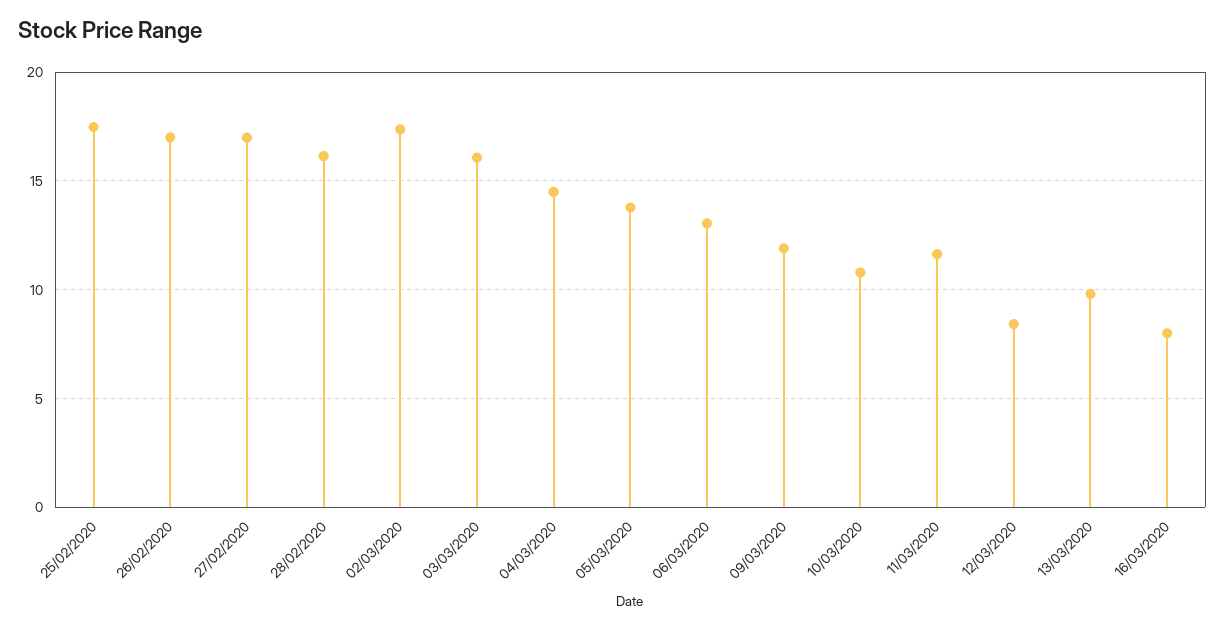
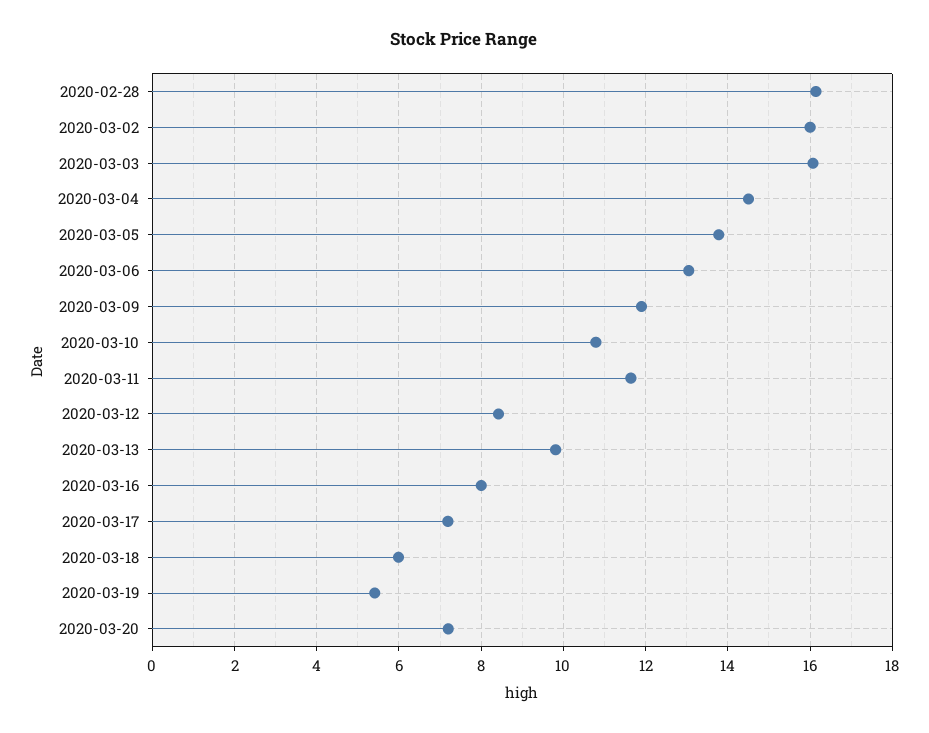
25/02/2020: 17.5 -> none
26/02/2020: 17 -> none
27/02/2020: 17 -> none
02/03/2020: 17.5 -> 16
2020-03-17: none -> 7.2
2020-03-18: none -> 6
2020-03-19: none -> 5.4
2020-03-20: none -> 7.2

